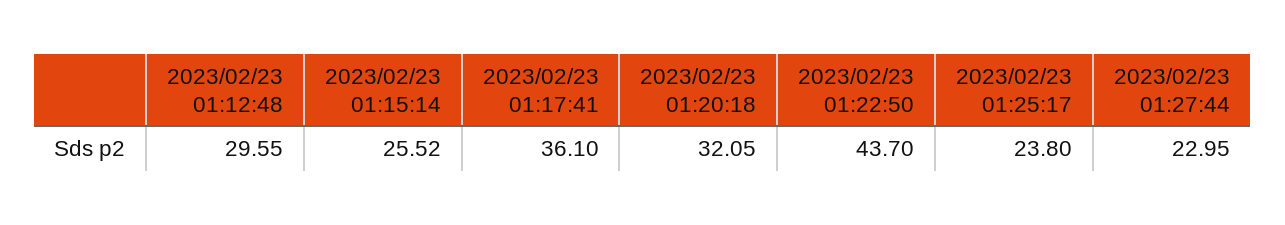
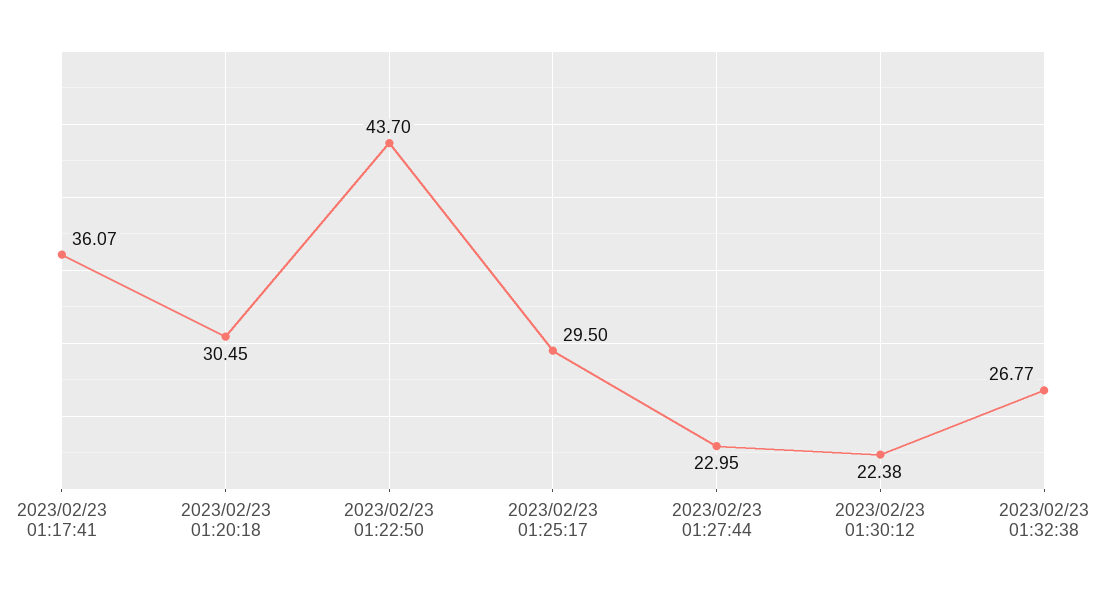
2023/02/23 01:12:48: 29.55 -> none
2023/02/23 01:15:14: 25.52 -> none
2023/02/23 01:17:41: 36.1 -> 36.07
2023/02/23 01:20:18: 32.05 -> 30.45
2023/02/23 01:25:17: 23.8 -> 29.5
2023/02/23 01:30:12: none -> 22.38
2023/02/23 01:32:38: none -> 26.77

